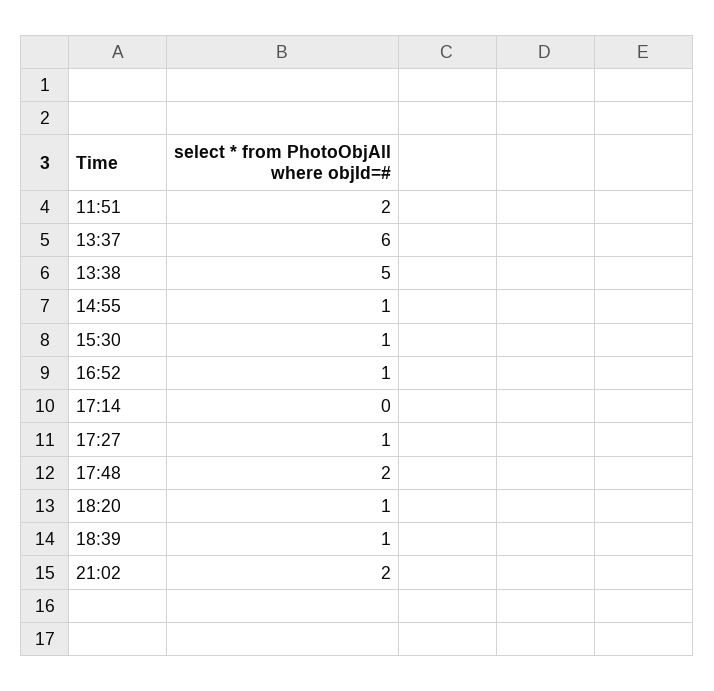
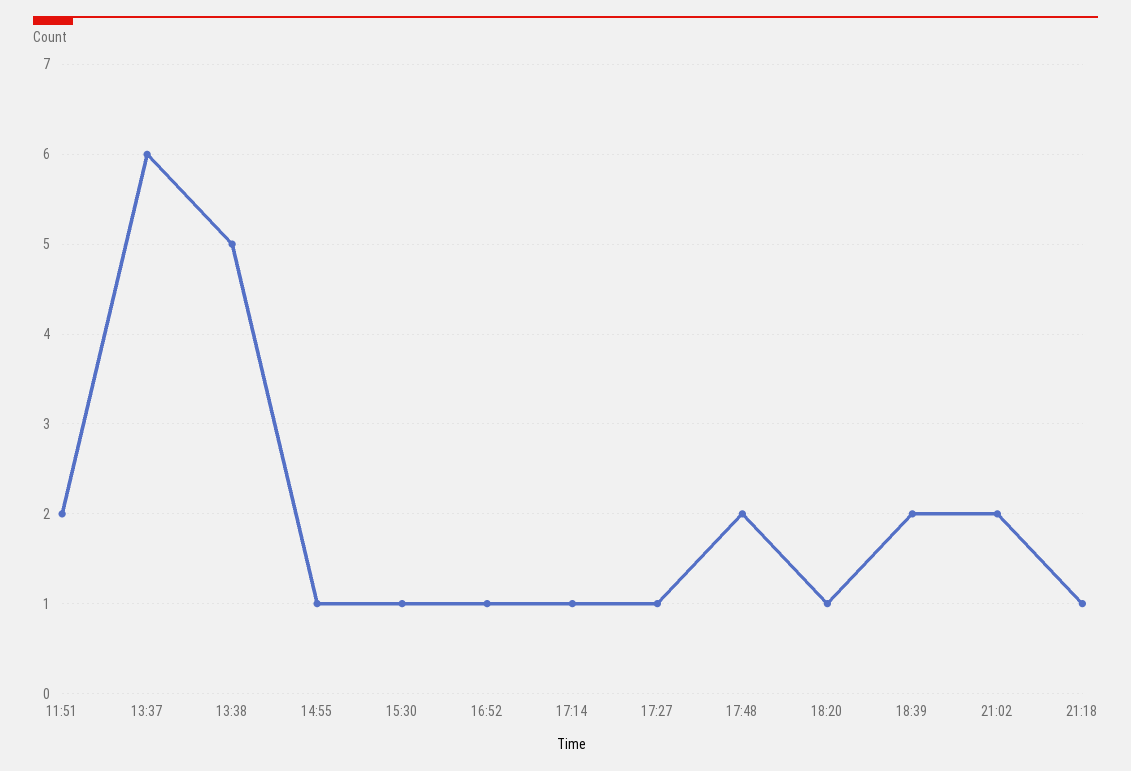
17:14: 0 -> 1
18:39: 1 -> 2
21:18: none -> 1

